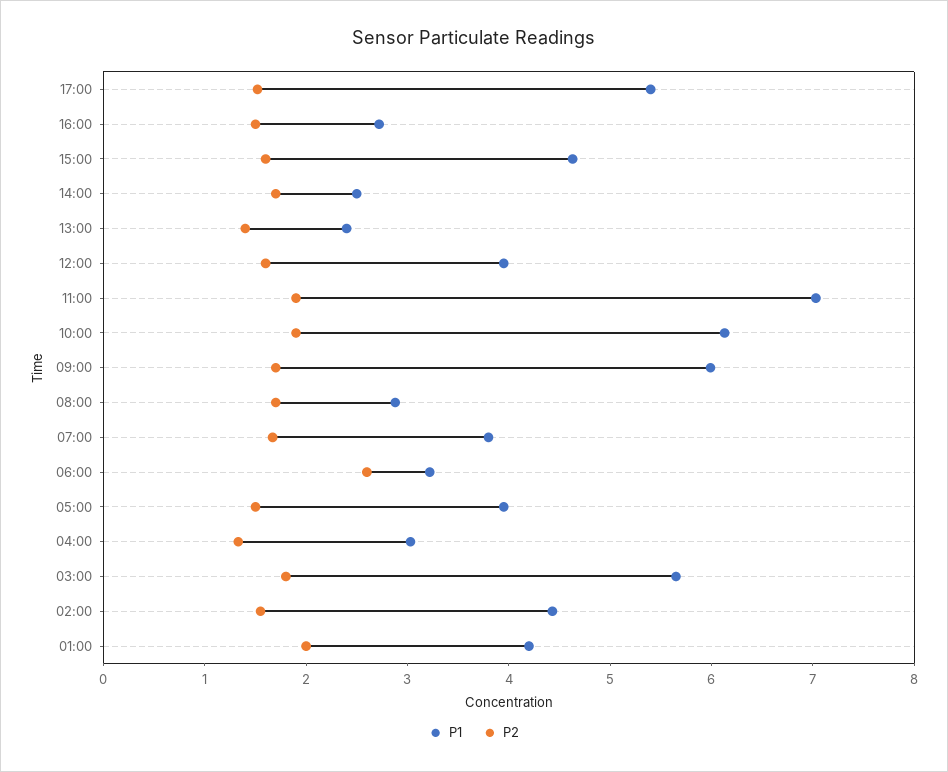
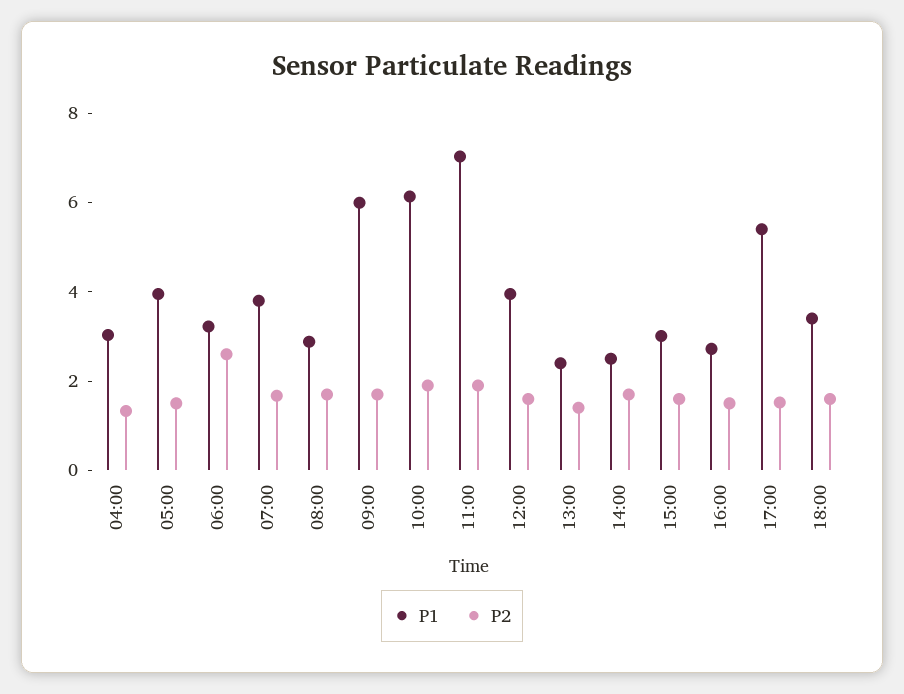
P1, 15:00: 4.6 -> 3
P1, 03:00: 5.6 -> none
P2, 03:00: 1.8 -> none
P1, 02:00: 4.4 -> none
P2, 02:00: 1.6 -> none
P1, 01:00: 4.2 -> none
P2, 01:00: 2 -> none
P1, 18:00: none -> 3.5
P2, 18:00: none -> 1.5

